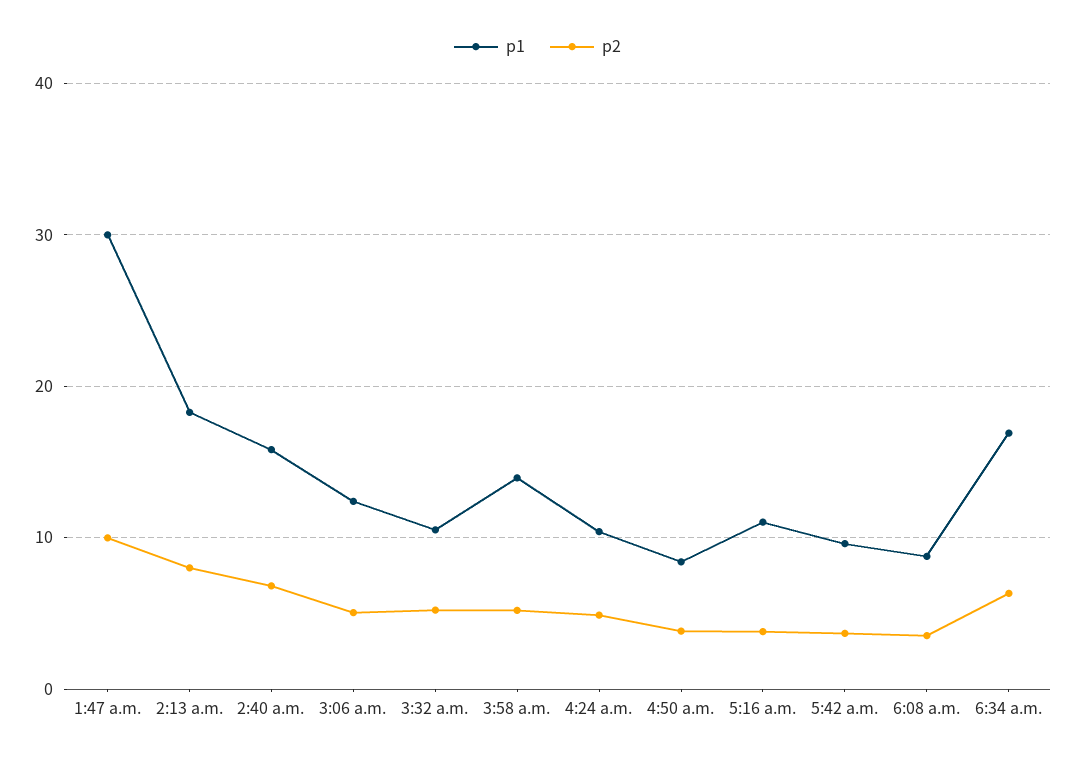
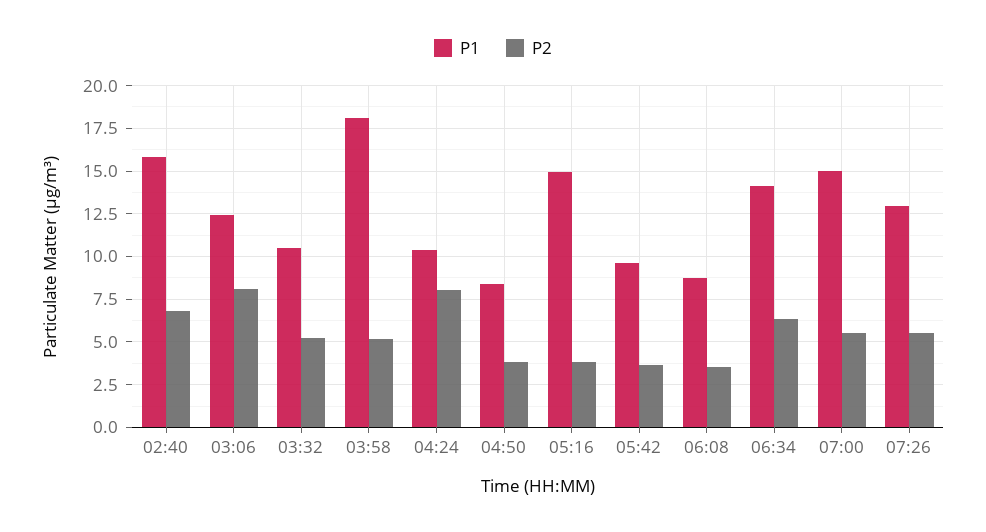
p1, 1:47 a.m.: 30 -> none
p2, 1:47 a.m.: 10 -> none
p1, 2:13 a.m.: 18 -> none
p2, 2:13 a.m.: 8 -> none
p2, 3:06 a.m.: 5 -> 8
p1, 3:58 a.m.: 14 -> 18
p2, 4:24 a.m.: 5 -> 8
p1, 5:16 a.m.: 11 -> 15
p1, 6:34 a.m.: 17 -> 14
p1, 07:00: none -> 15
p2, 07:00: none -> 5.5
p1, 07:26: none -> 13
p2, 07:26: none -> 5.5

